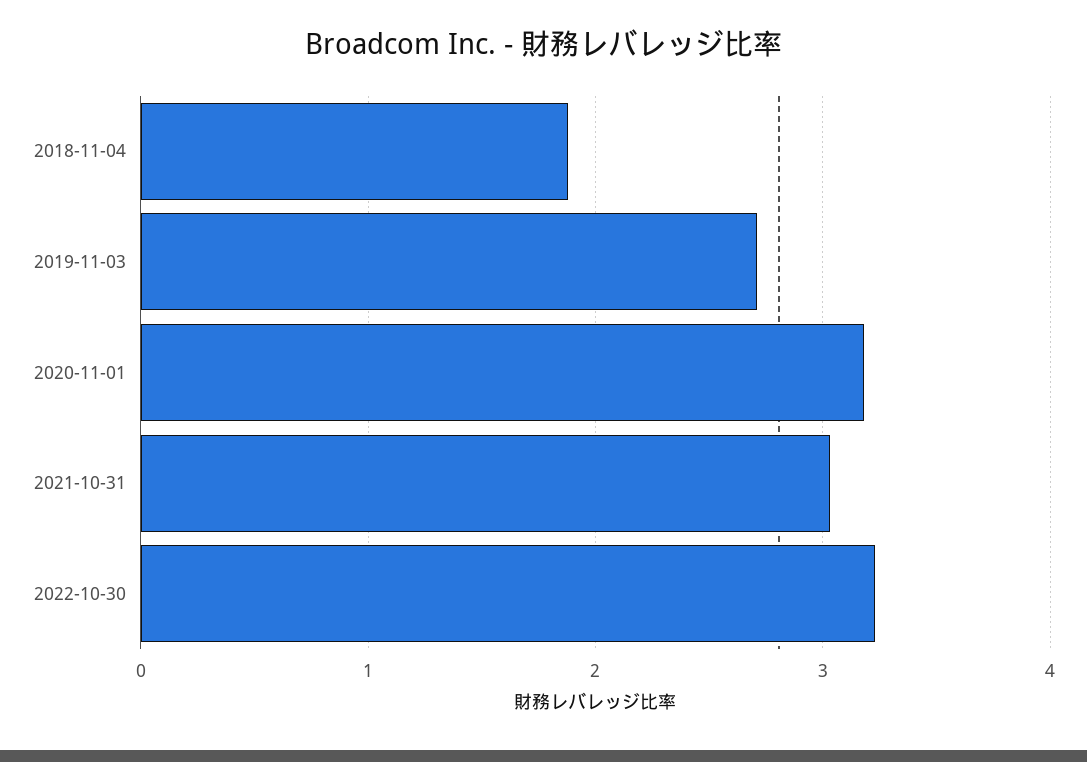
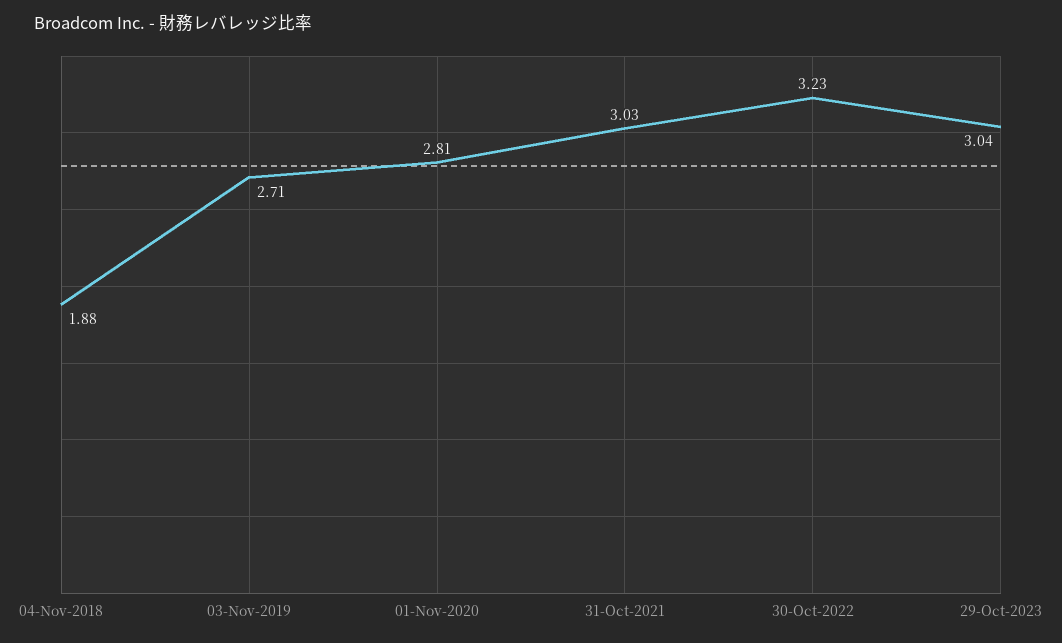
2020-11-01: 3.2 -> 2.81
29-Oct-2023: none -> 3.04

